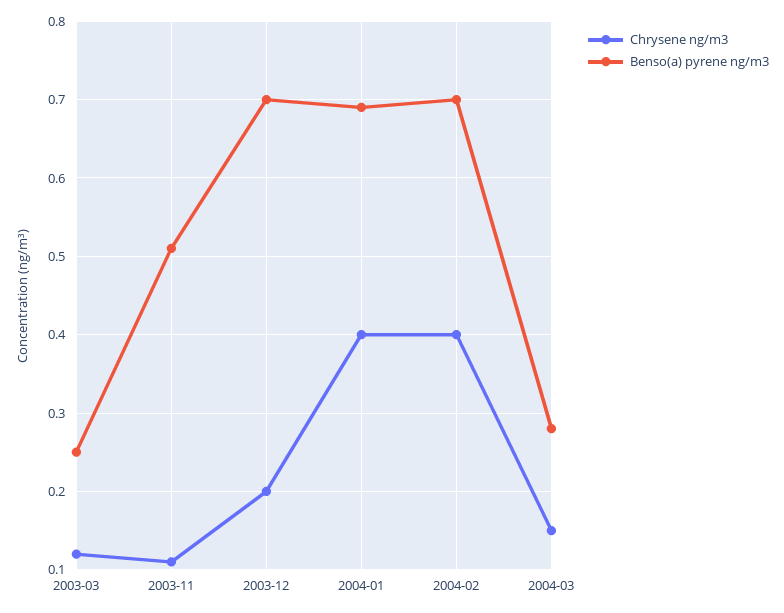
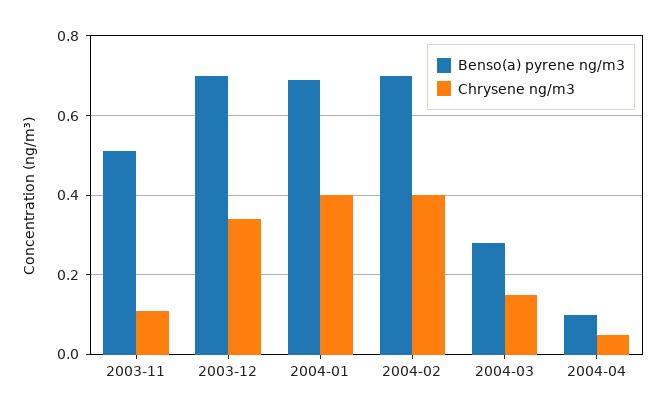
Chrysene ng/m3, 2003-03: 0.12 -> none
Benso(a) pyrene ng/m3, 2003-03: 0.25 -> none
Chrysene ng/m3, 2003-12: 0.2 -> 0.35
Benso(a) pyrene ng/m3, 2004-04: none -> 0.1
Chrysene ng/m3, 2004-04: none -> 0.05

